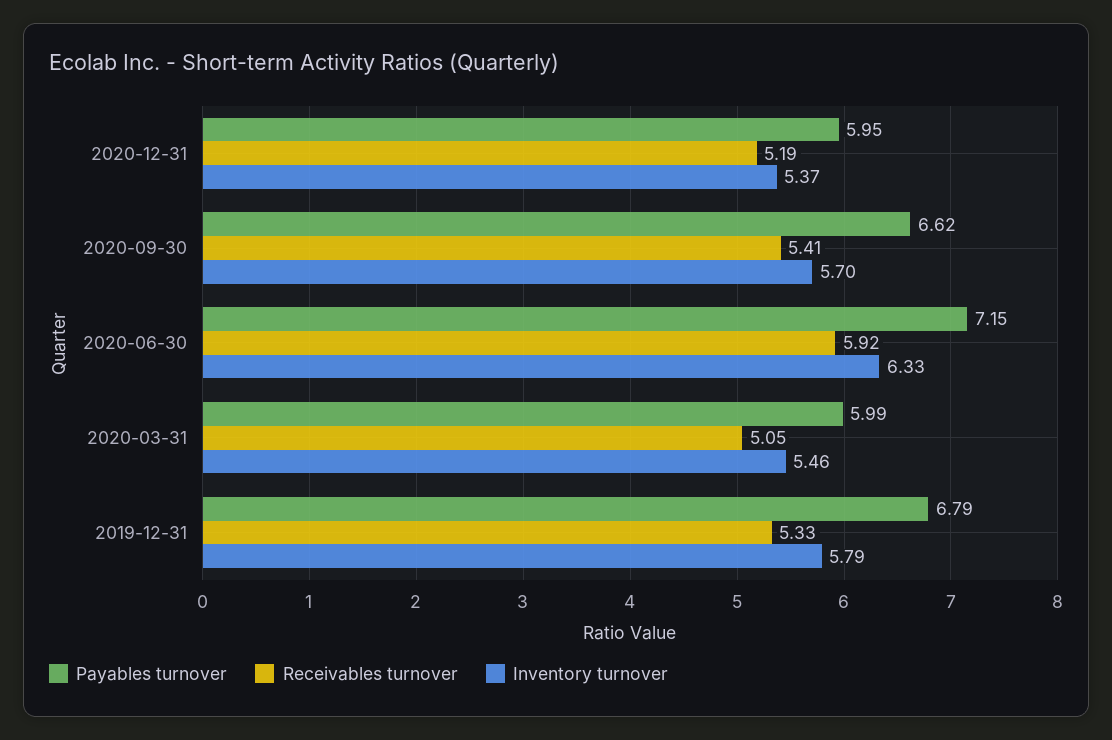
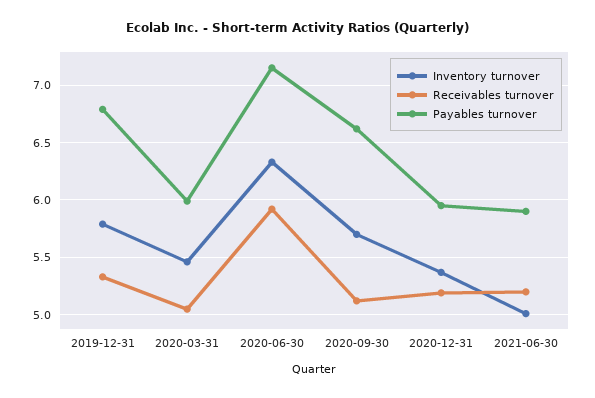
Receivables turnover, 2020-09-30: 5.41 -> 5.1
Inventory turnover, 2021-06-30: none -> 5
Receivables turnover, 2021-06-30: none -> 5.2
Payables turnover, 2021-06-30: none -> 5.9

